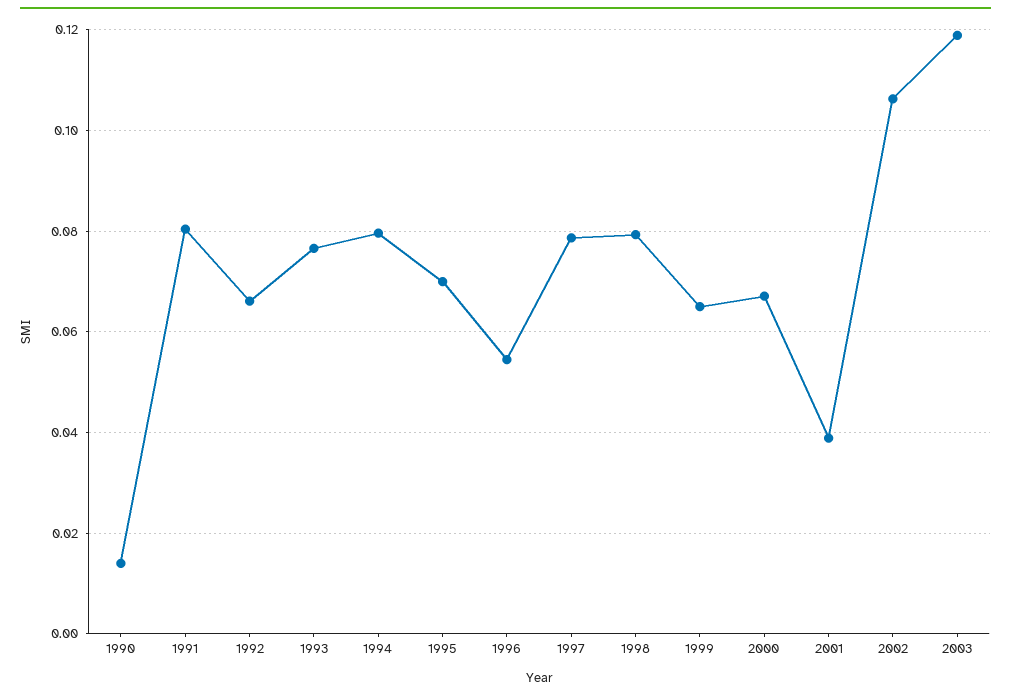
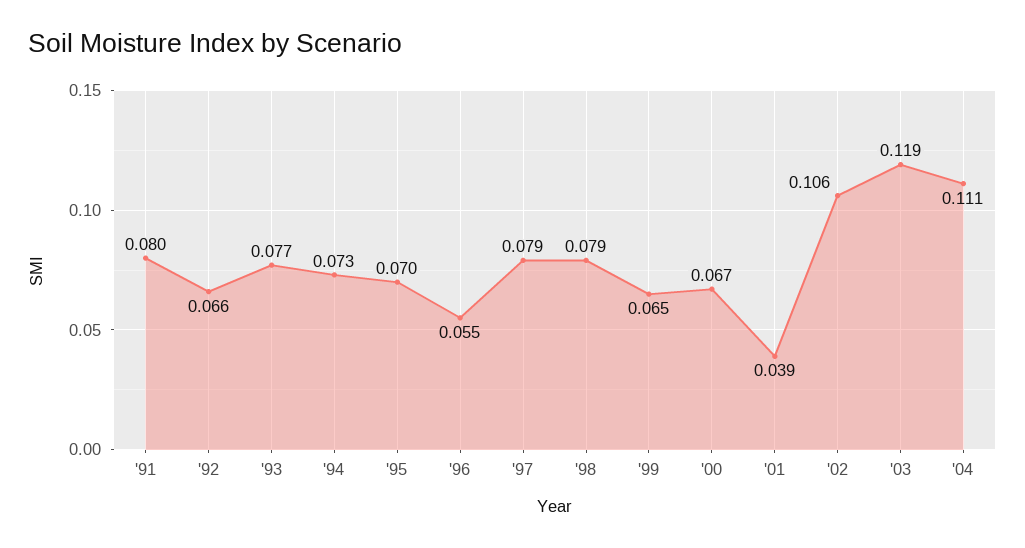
1990: 0.014 -> none
1994: 0.08 -> 0.073
'04: none -> 0.111

